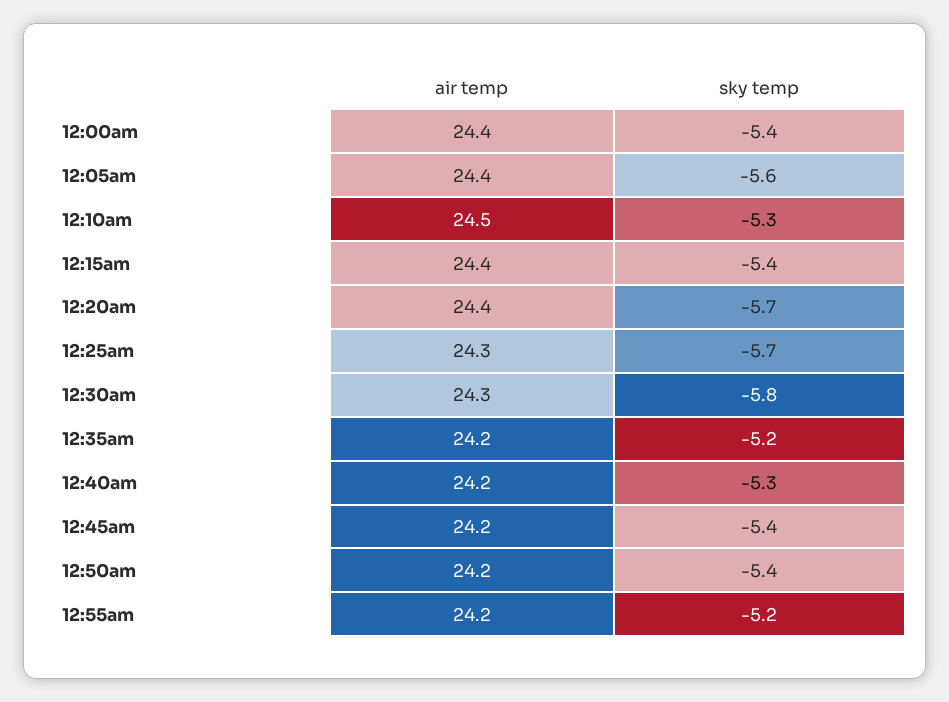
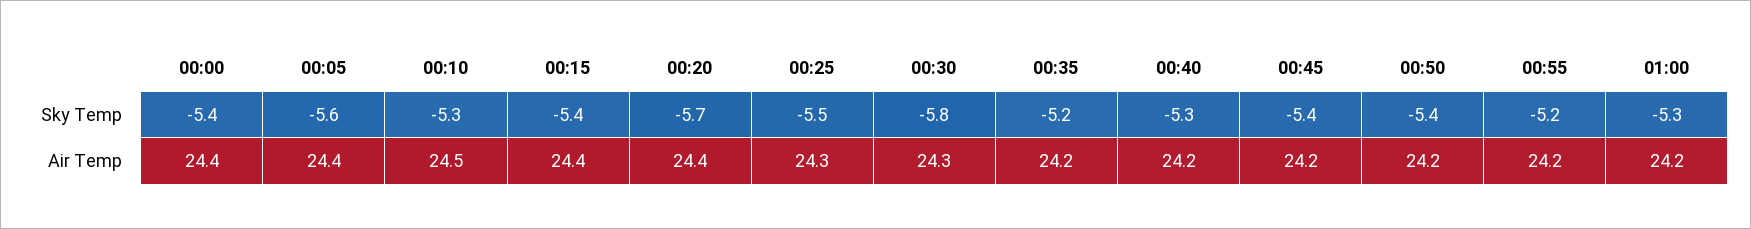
sky temp, 12:25am: -5.7 -> -5.5
sky temp, 01:00: none -> -5.3
air temp, 01:00: none -> 24.2

